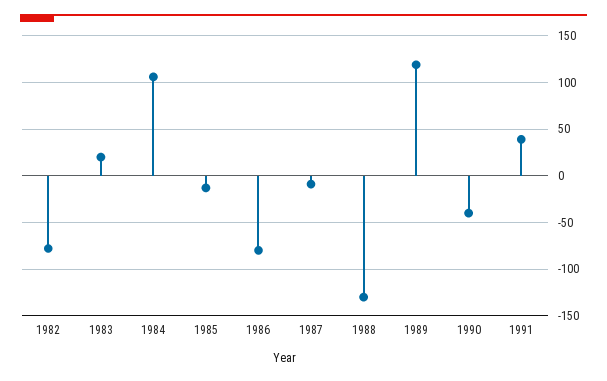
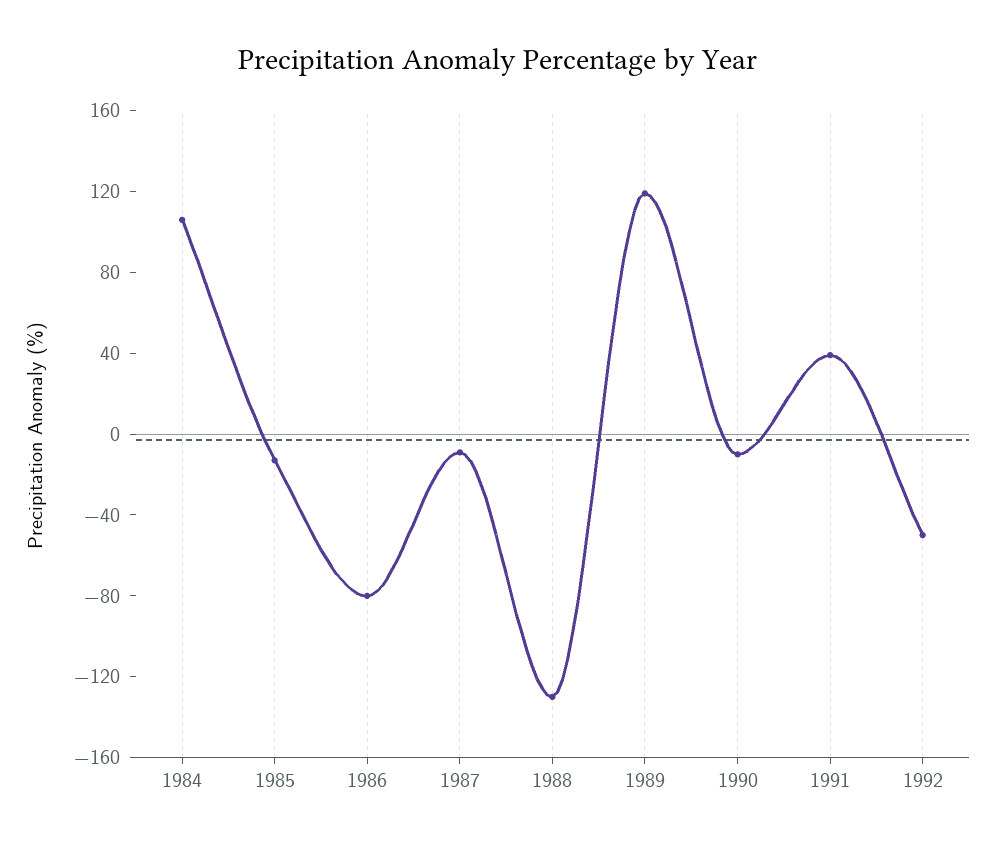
1982: -80 -> none
1983: 20 -> none
1990: -40 -> -10
1992: none -> -50

